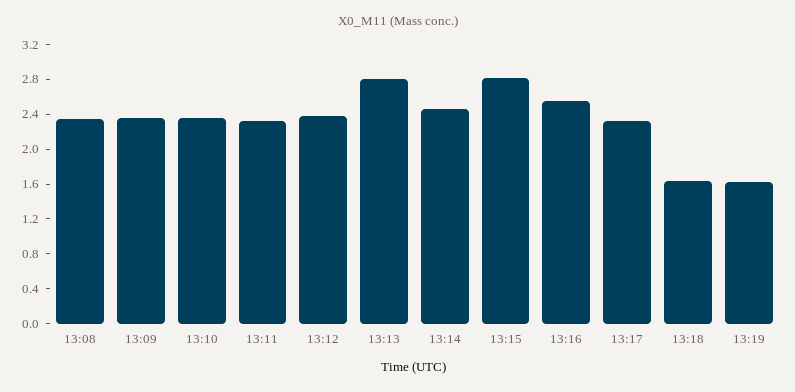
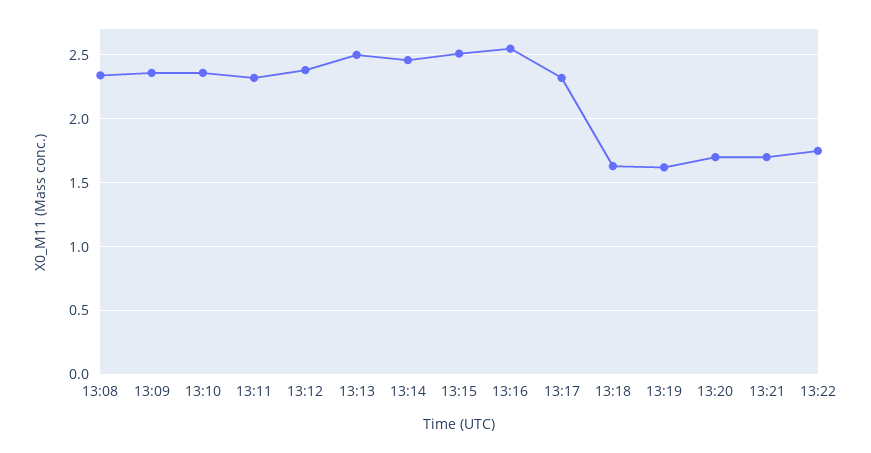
13:13: 2.8 -> 2.5
13:15: 2.8 -> 2.5
13:20: none -> 1.7
13:21: none -> 1.7
13:22: none -> 1.75

